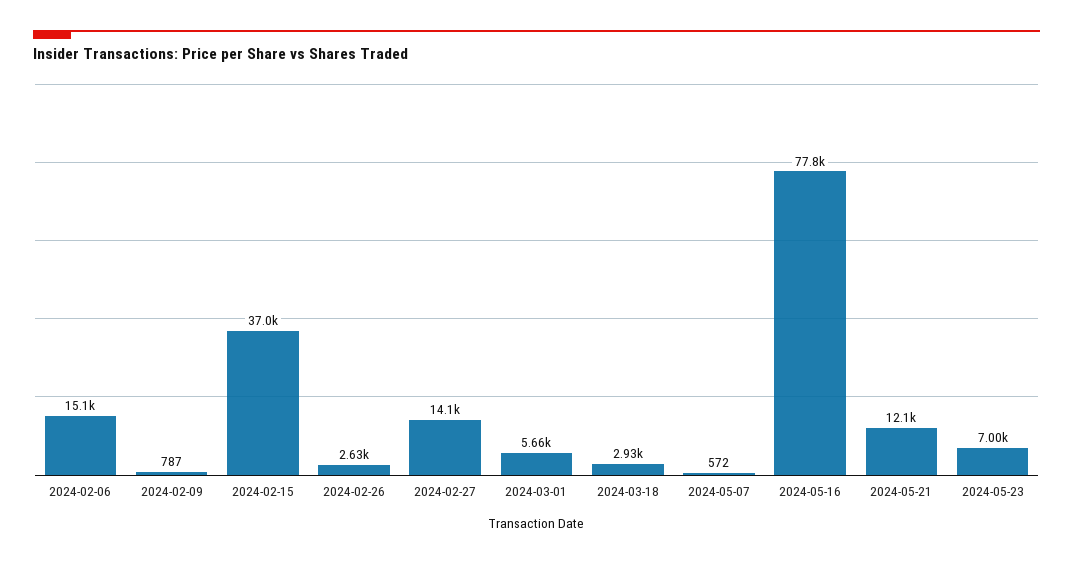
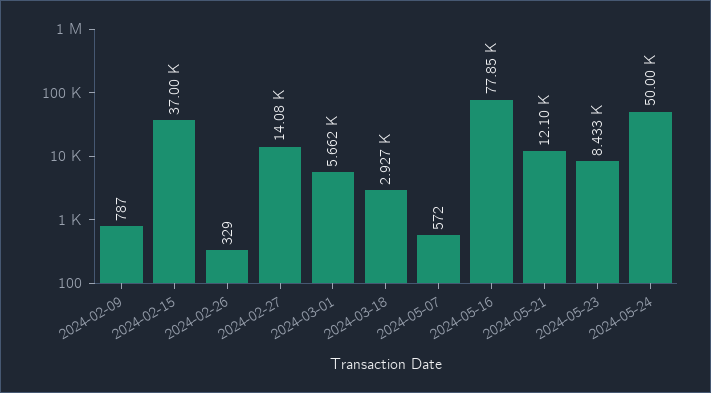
2024-02-06: 15100 -> none
2024-02-26: 2630 -> 329
2024-05-23: 7000 -> 8433
2024-05-24: none -> 50000

